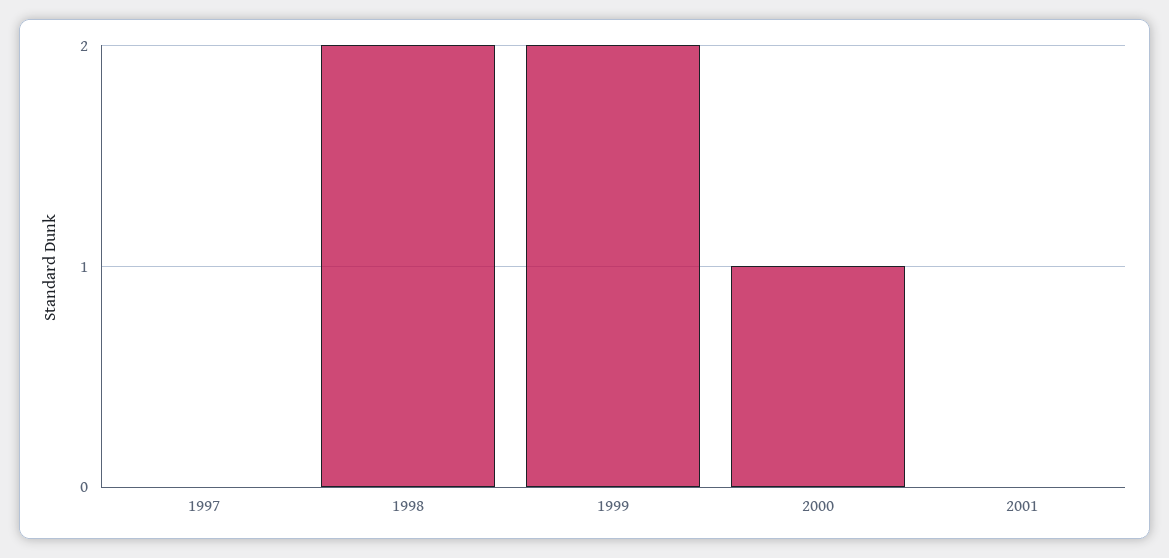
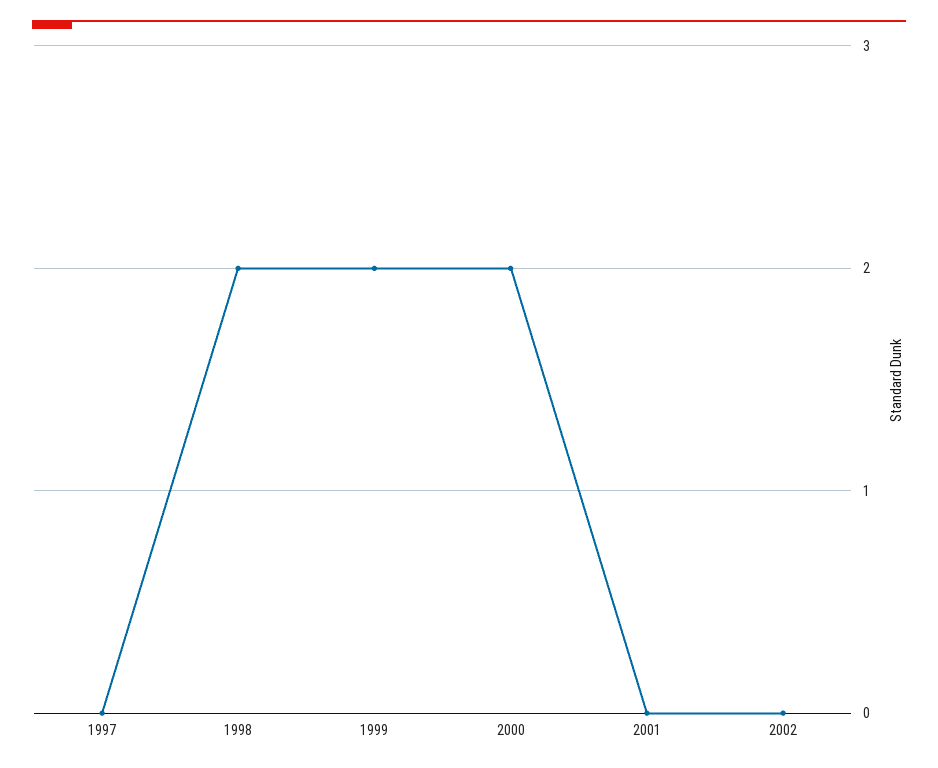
2000: 1 -> 2
2002: none -> 0

